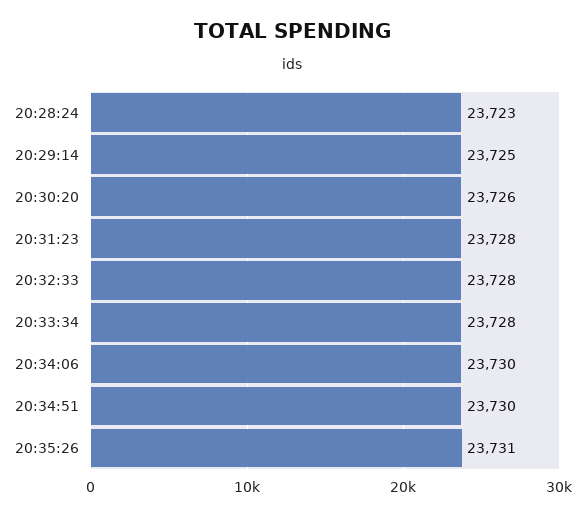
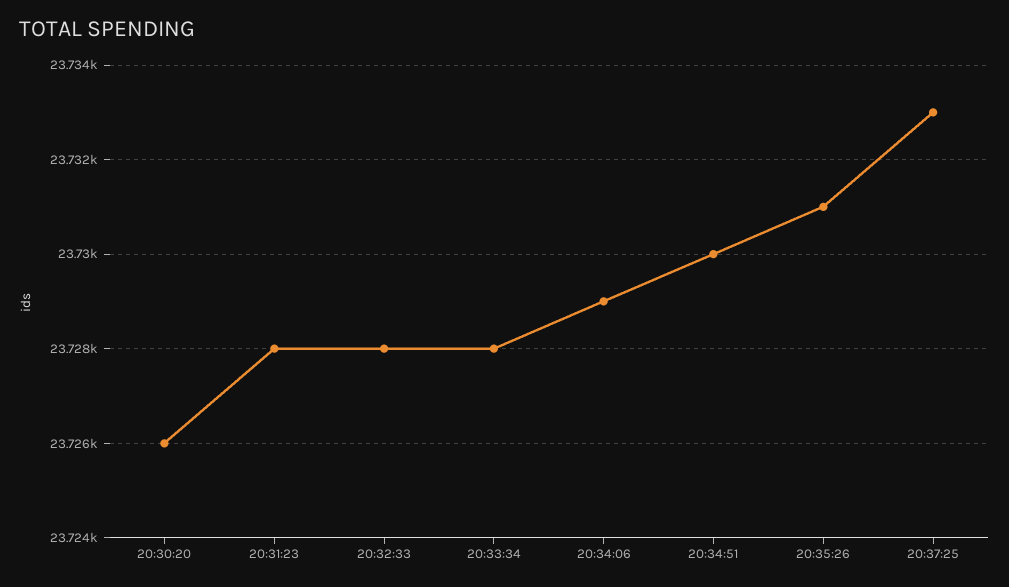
20:28:24: 23723 -> none
20:29:14: 23725 -> none
20:34:06: 23730 -> 23729
20:37:25: none -> 23733

